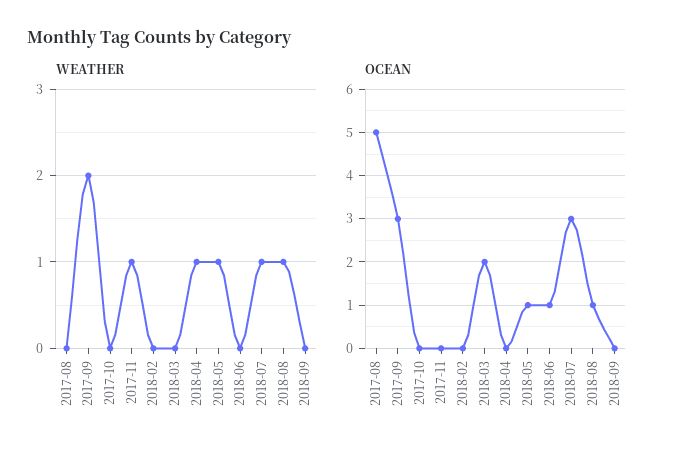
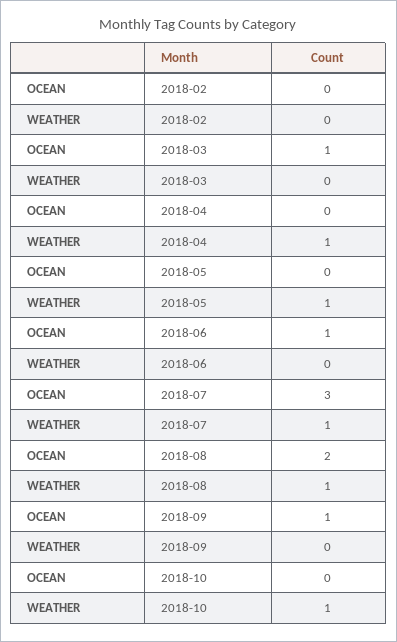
WEATHER, 2017-08: 0 -> none
WEATHER, 2017-09: 2 -> none
WEATHER, 2017-10: 0 -> none
WEATHER, 2017-11: 1 -> none
OCEAN, 2017-08: 5 -> none
OCEAN, 2017-09: 3 -> none
OCEAN, 2017-10: 0 -> none
OCEAN, 2017-11: 0 -> none
OCEAN, 2018-03: 2 -> 1
OCEAN, 2018-05: 1 -> 0
OCEAN, 2018-08: 1 -> 2
OCEAN, 2018-09: 0 -> 1
OCEAN, 2018-10: none -> 0
WEATHER, 2018-10: none -> 1

